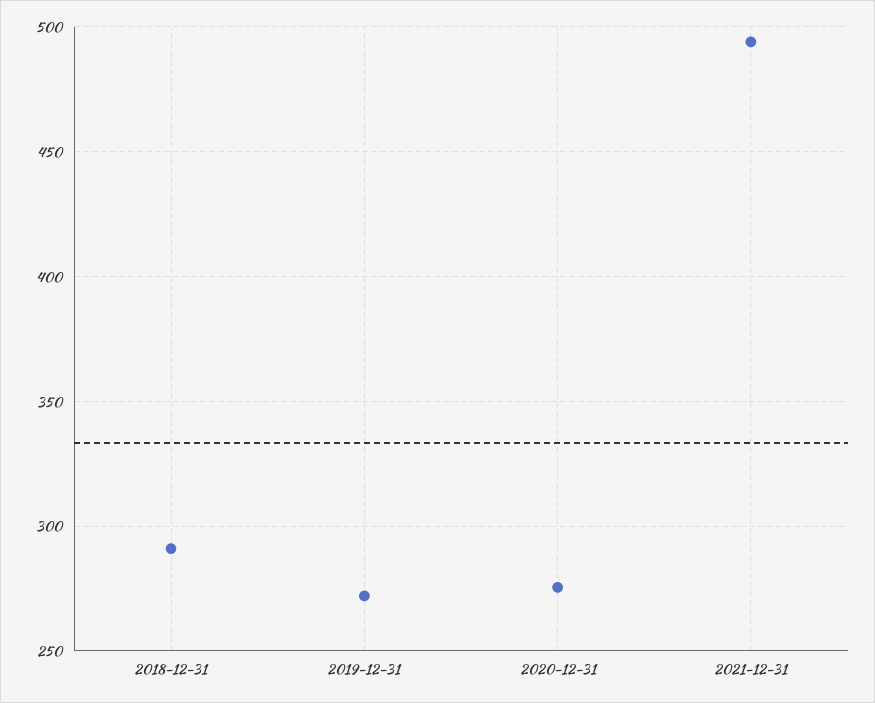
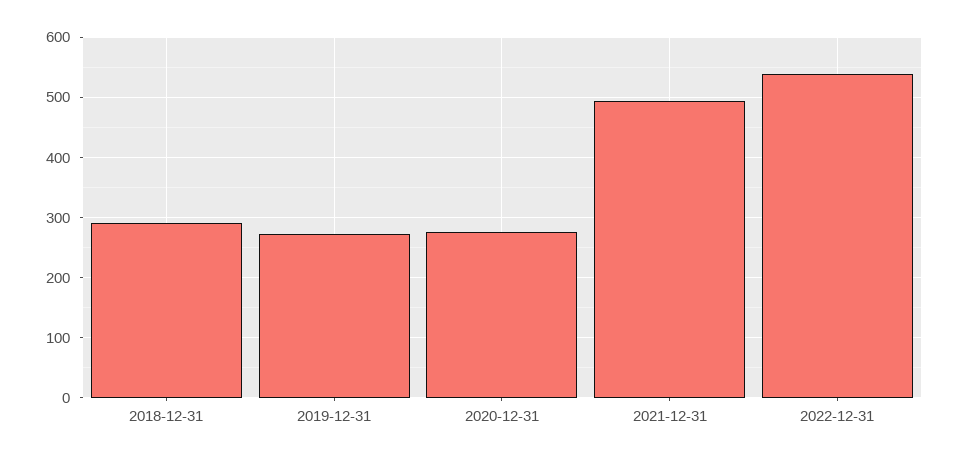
2022-12-31: none -> 540

